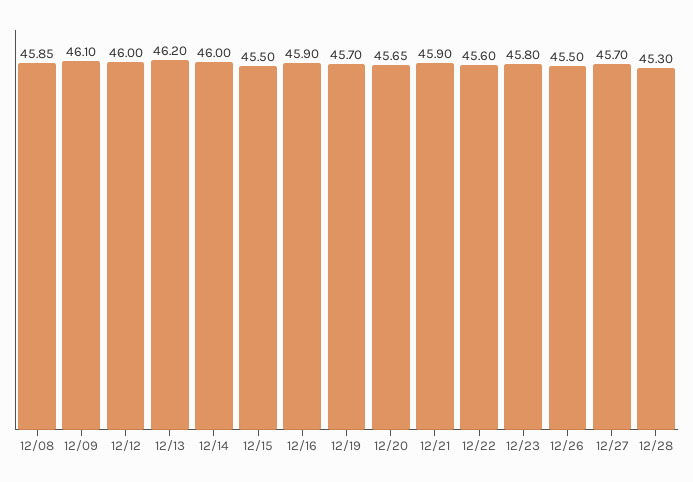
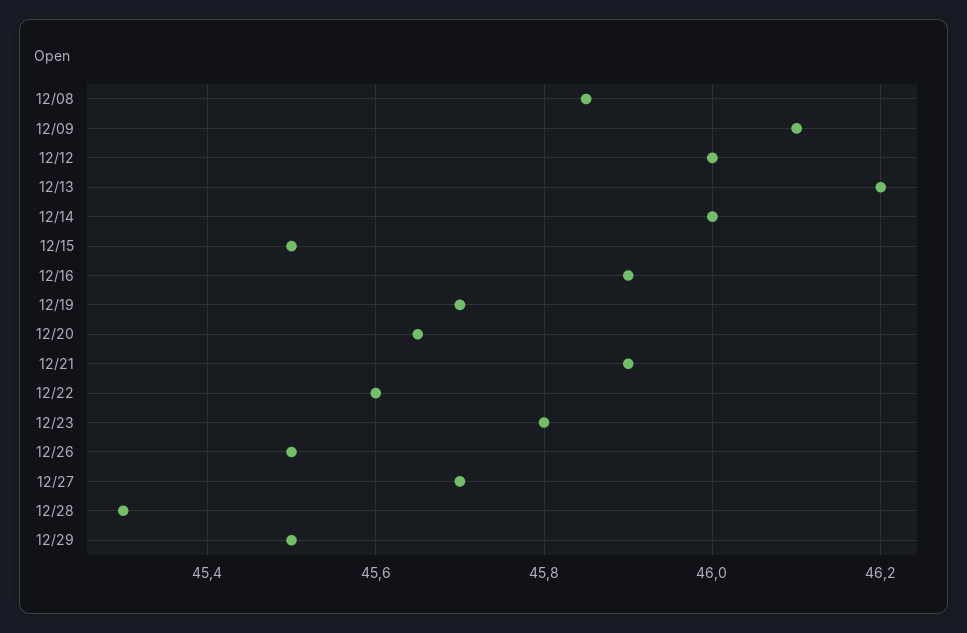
12/29: none -> 45.5

